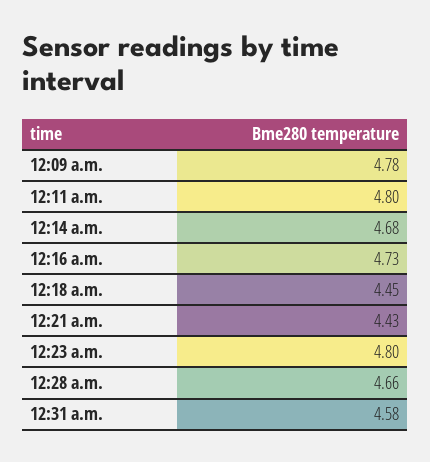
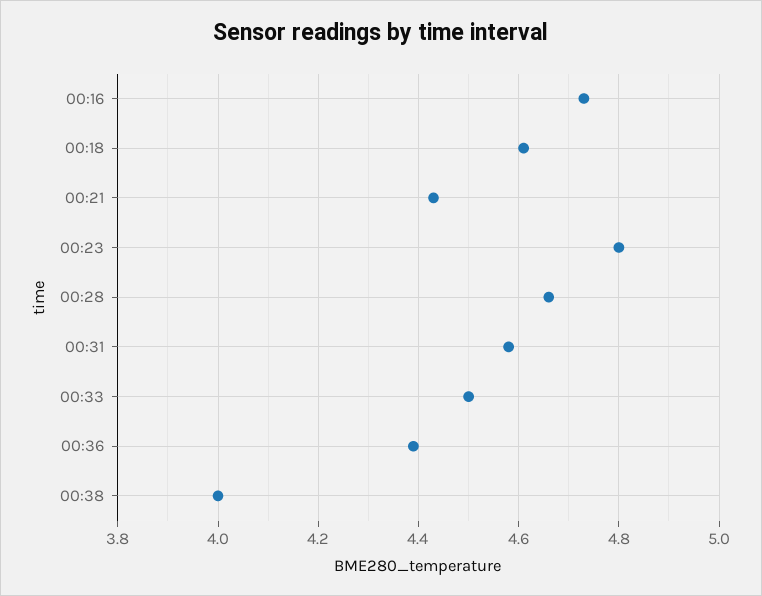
12:09 a.m.: 4.78 -> none
12:11 a.m.: 4.8 -> none
12:14 a.m.: 4.68 -> none
12:18 a.m.: 4.45 -> 4.6
00:33: none -> 4.5
00:36: none -> 4.4
00:38: none -> 4

